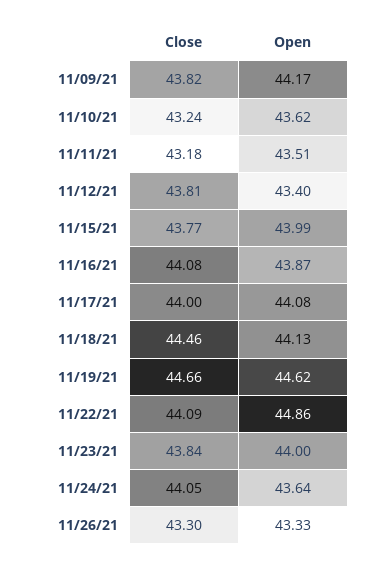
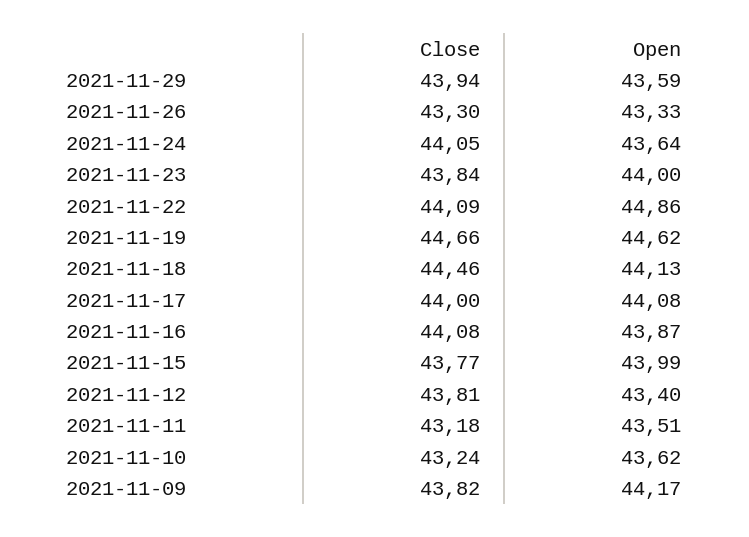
Close, 2021-11-29: none -> 43.94
Open, 2021-11-29: none -> 43.59

